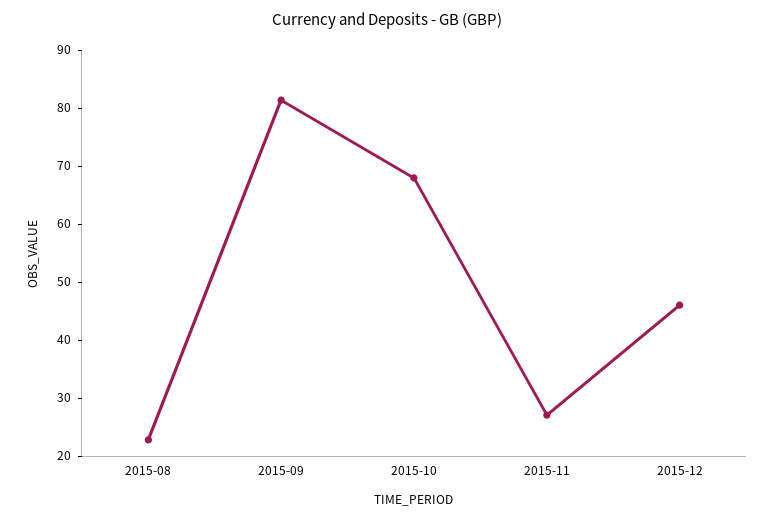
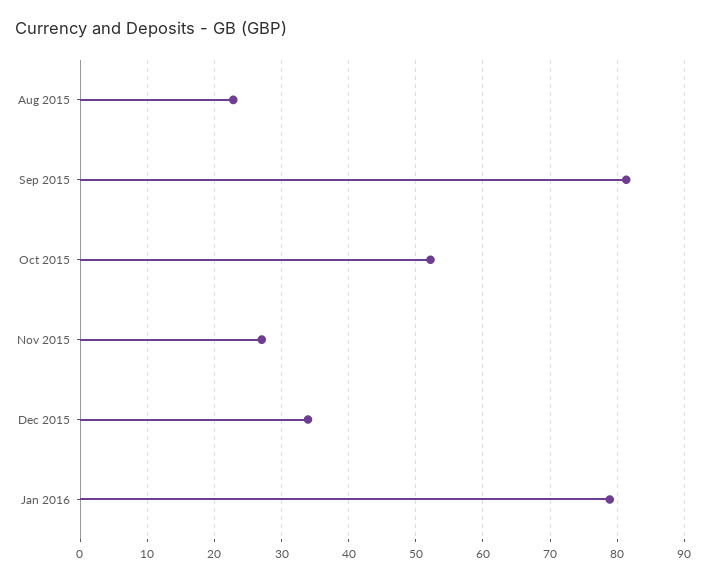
2015-10: 68 -> 52
2015-12: 46 -> 34
Jan 2016: none -> 79

